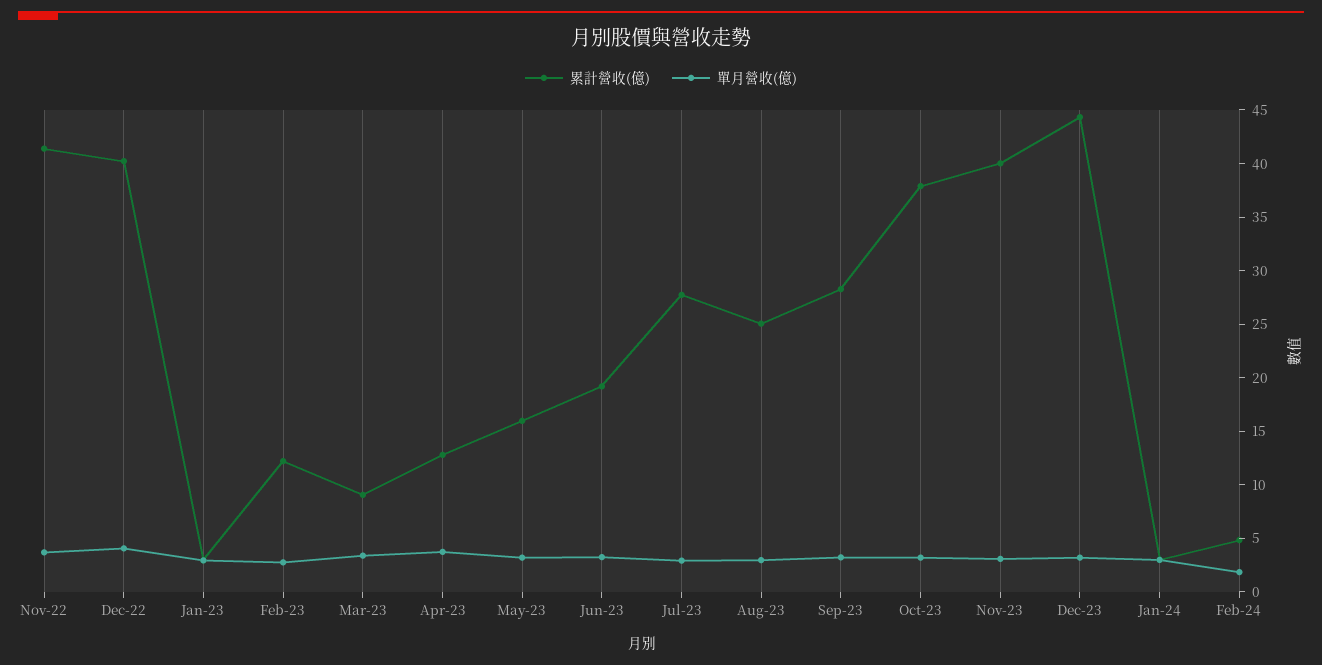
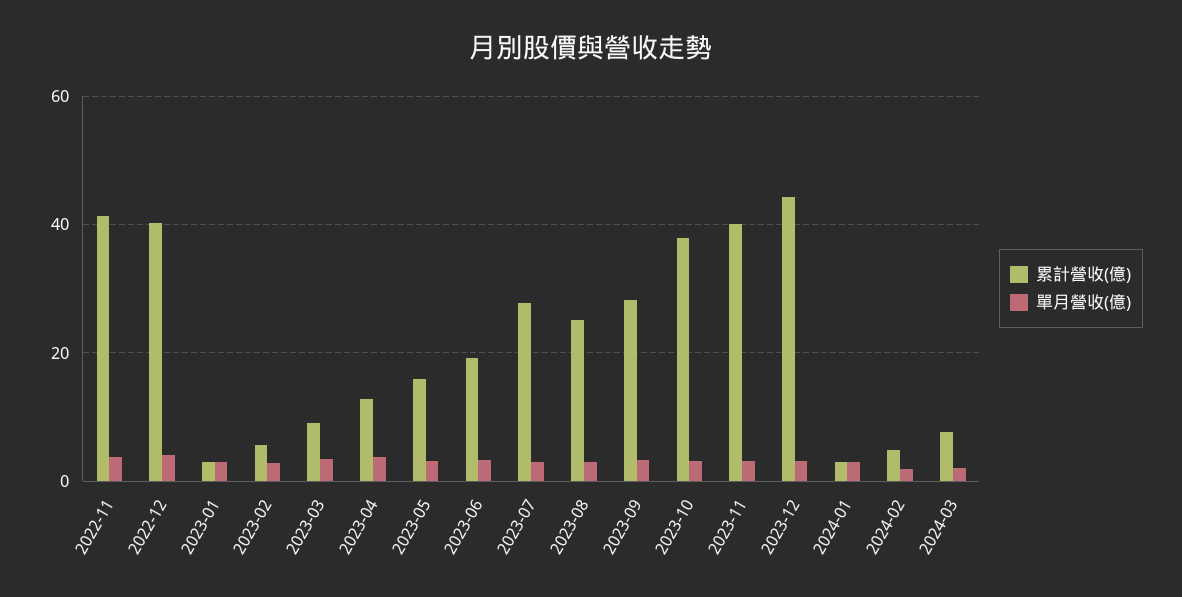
累計營收(億), Feb-23: 12 -> 6
累計營收(億), 2024-03: none -> 8
單月營收(億), 2024-03: none -> 2

